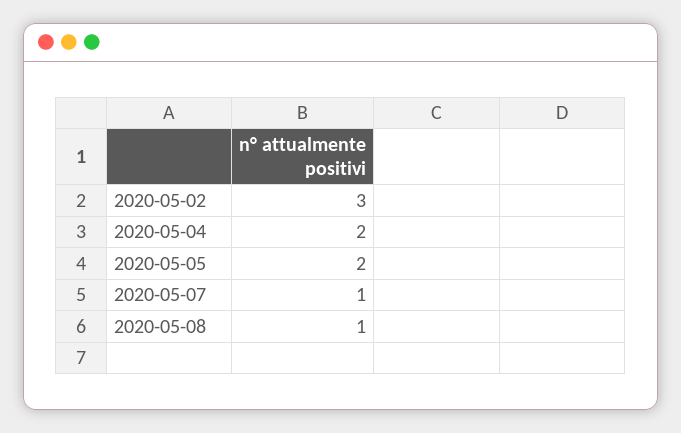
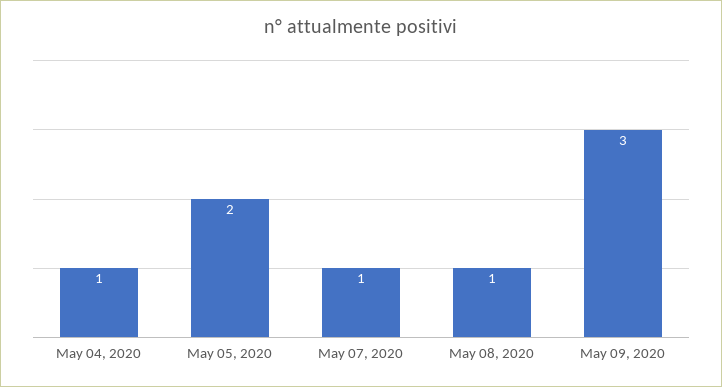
2020-05-02: 3 -> none
2020-05-04: 2 -> 1
May 09, 2020: none -> 3

